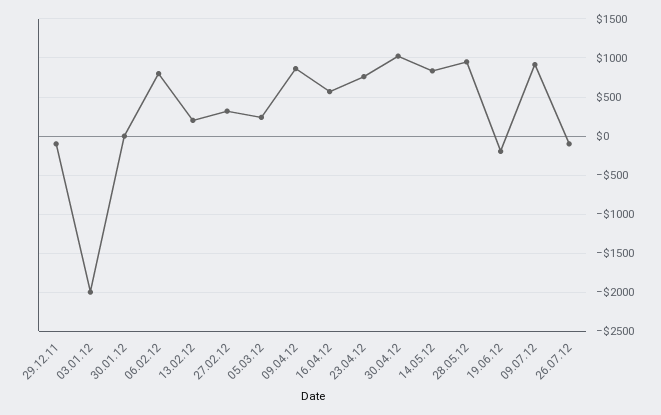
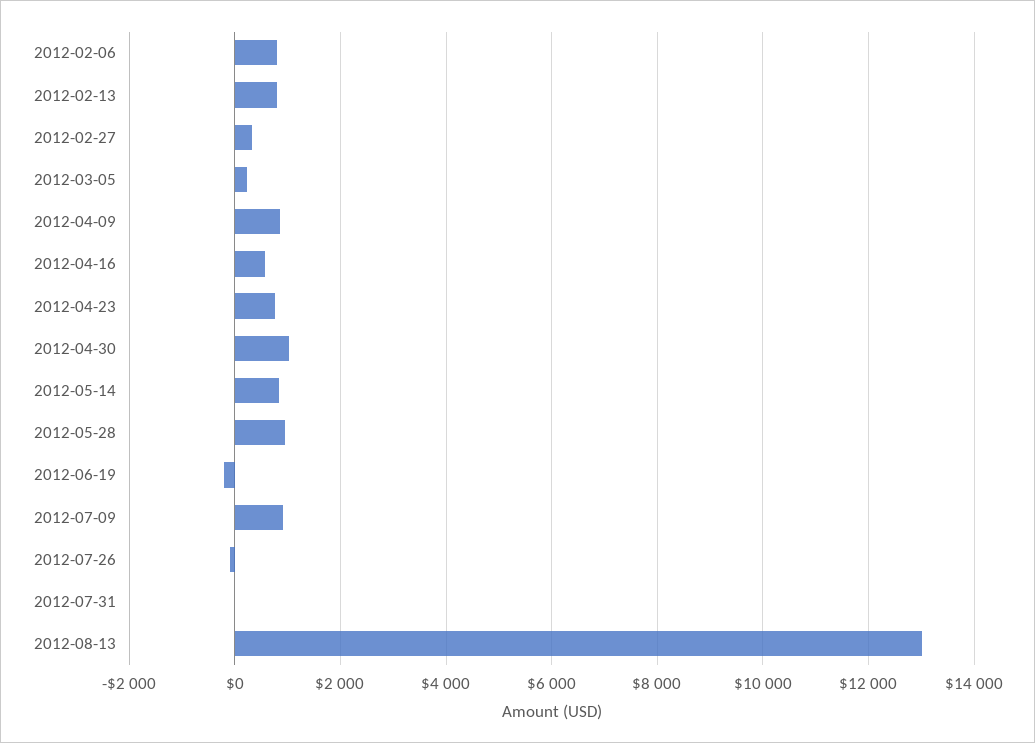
29.12.11: -100 -> none
03.01.12: -2000 -> none
30.01.12: 0 -> none
13.02.12: 200 -> 800
2012-07-31: none -> 0
2012-08-13: none -> 13000

